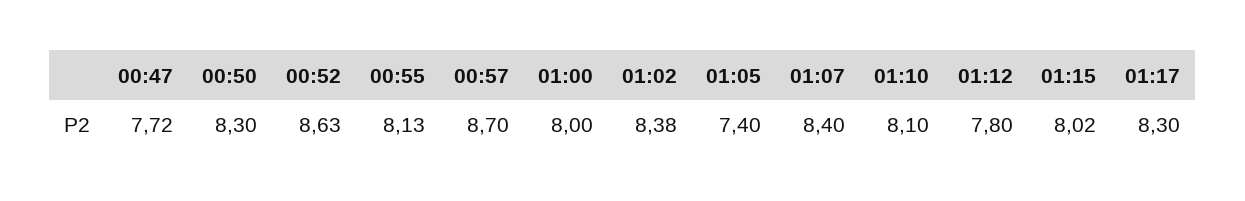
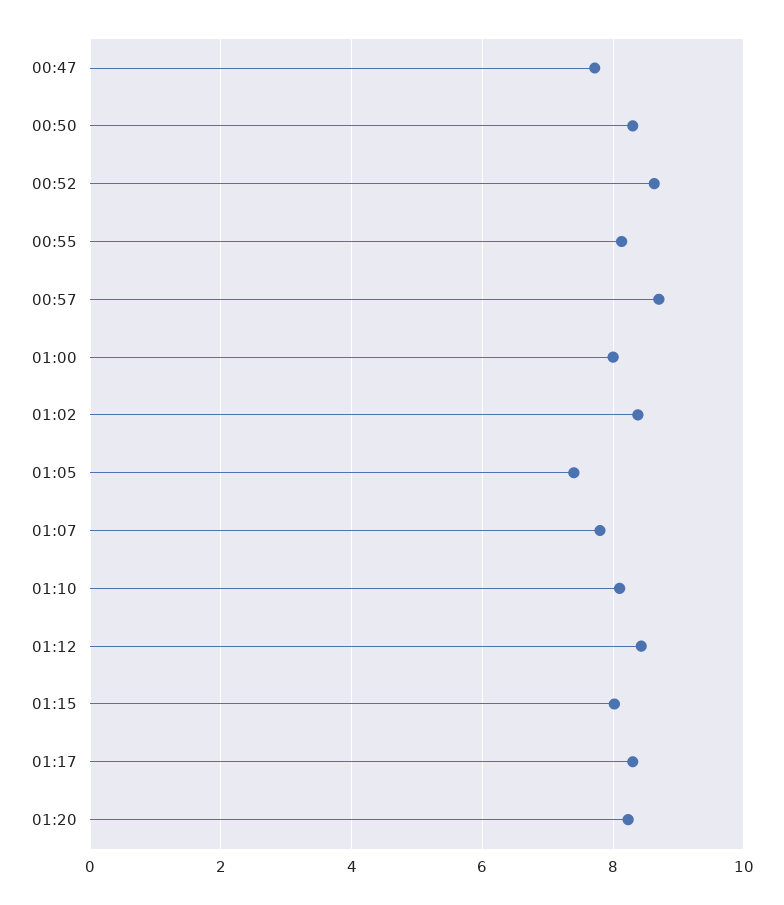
01:07: 8.4 -> 7.8
01:12: 7.8 -> 8.4
01:20: none -> 8.2

